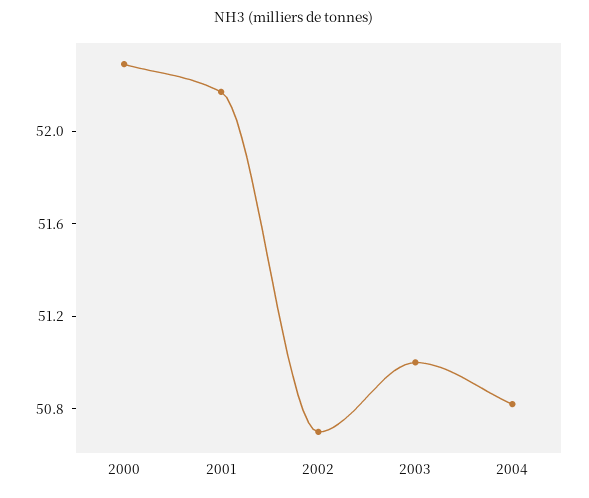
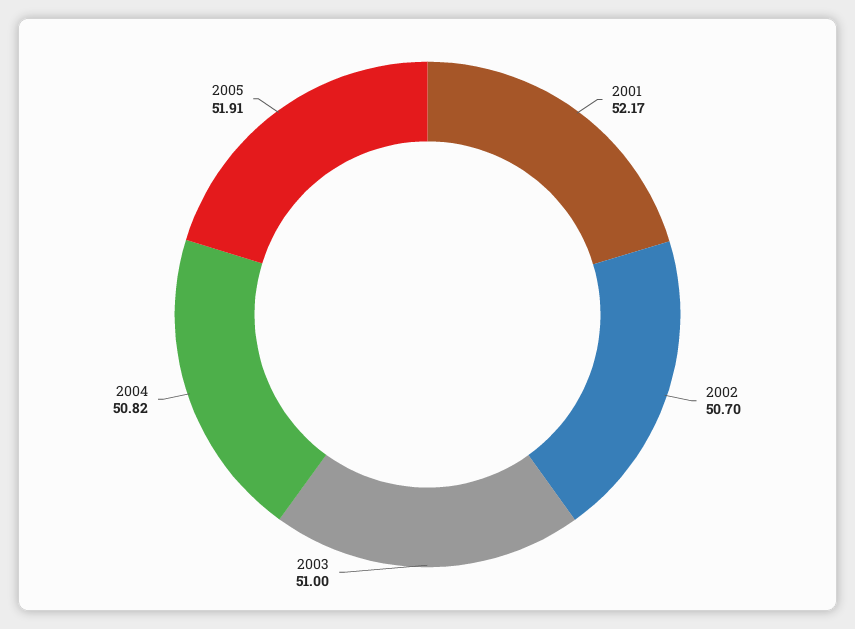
2000: 52.3 -> none
2005: none -> 51.91

